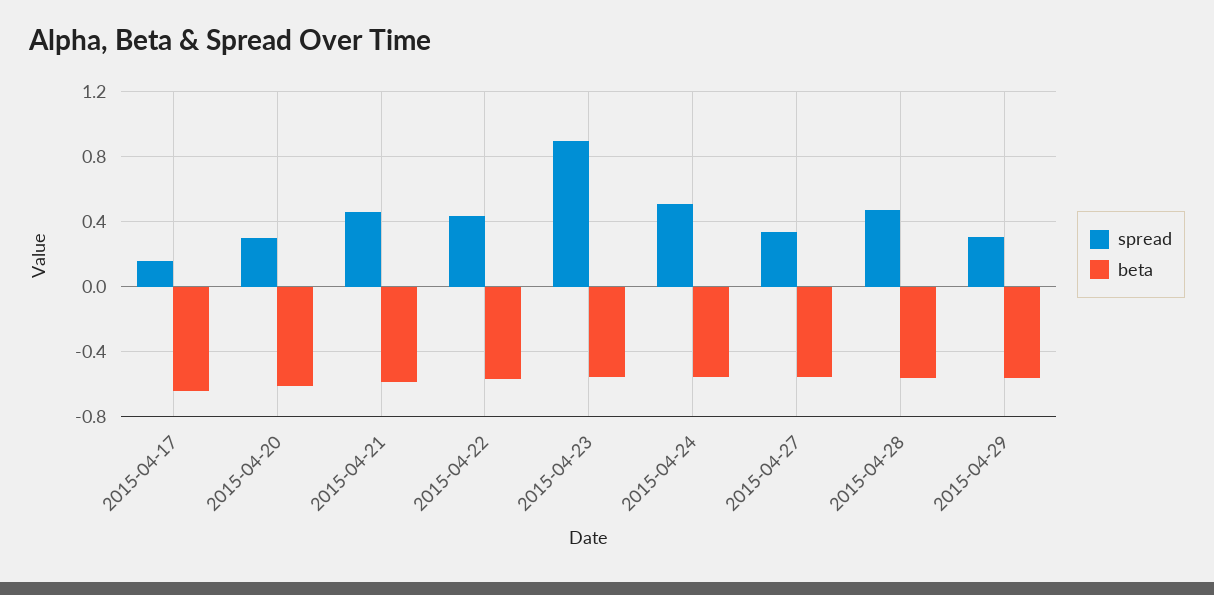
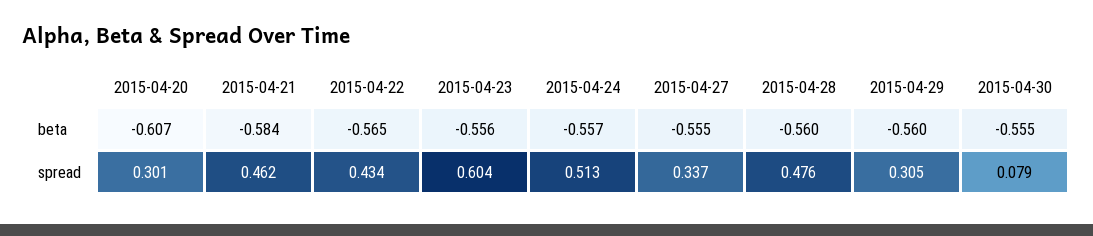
spread, 2015-04-17: 0.15 -> none
beta, 2015-04-17: -0.65 -> none
spread, 2015-04-23: 0.9 -> 0.604
beta, 2015-04-30: none -> -0.555
spread, 2015-04-30: none -> 0.079

